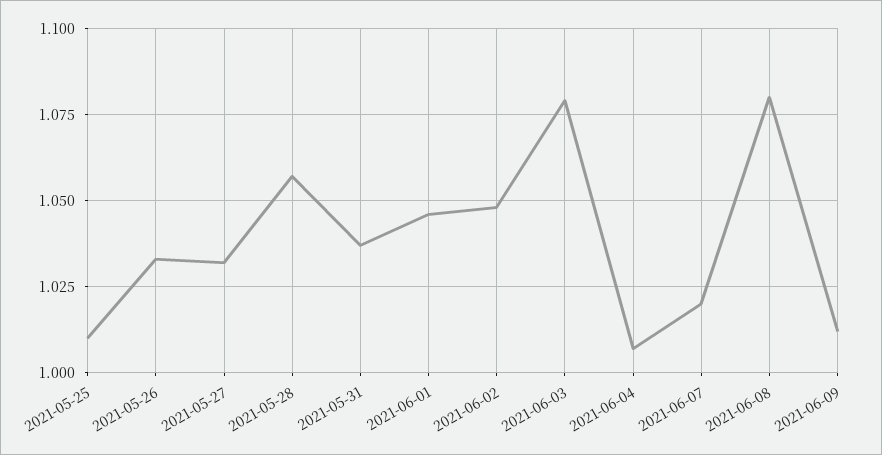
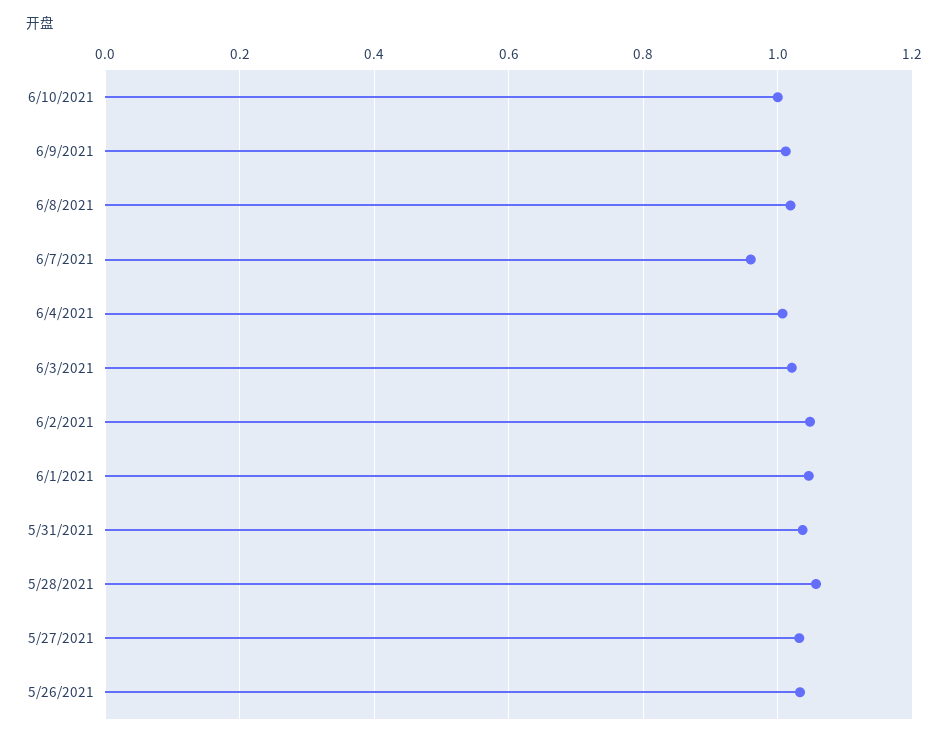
2021-05-25: 1.01 -> none
2021-06-03: 1.08 -> 1.02
2021-06-07: 1.02 -> 0.96
2021-06-08: 1.08 -> 1.02
6/10/2021: none -> 1

